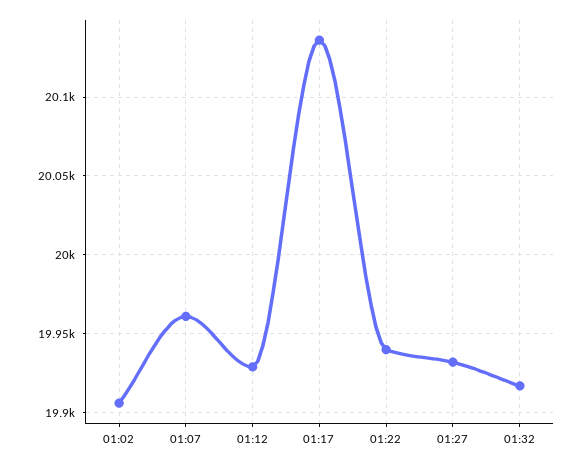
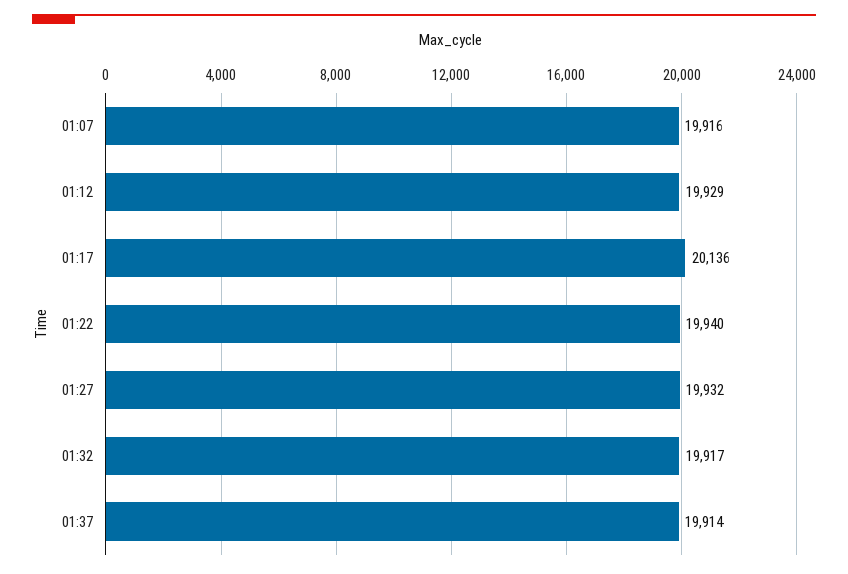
01:02: 19905 -> none
01:07: 19960 -> 19916
01:37: none -> 19914

